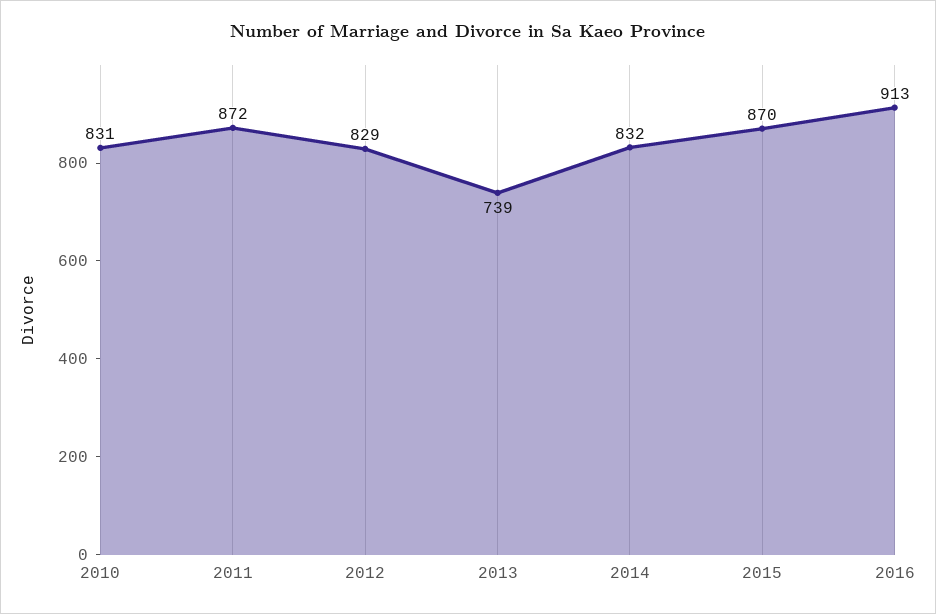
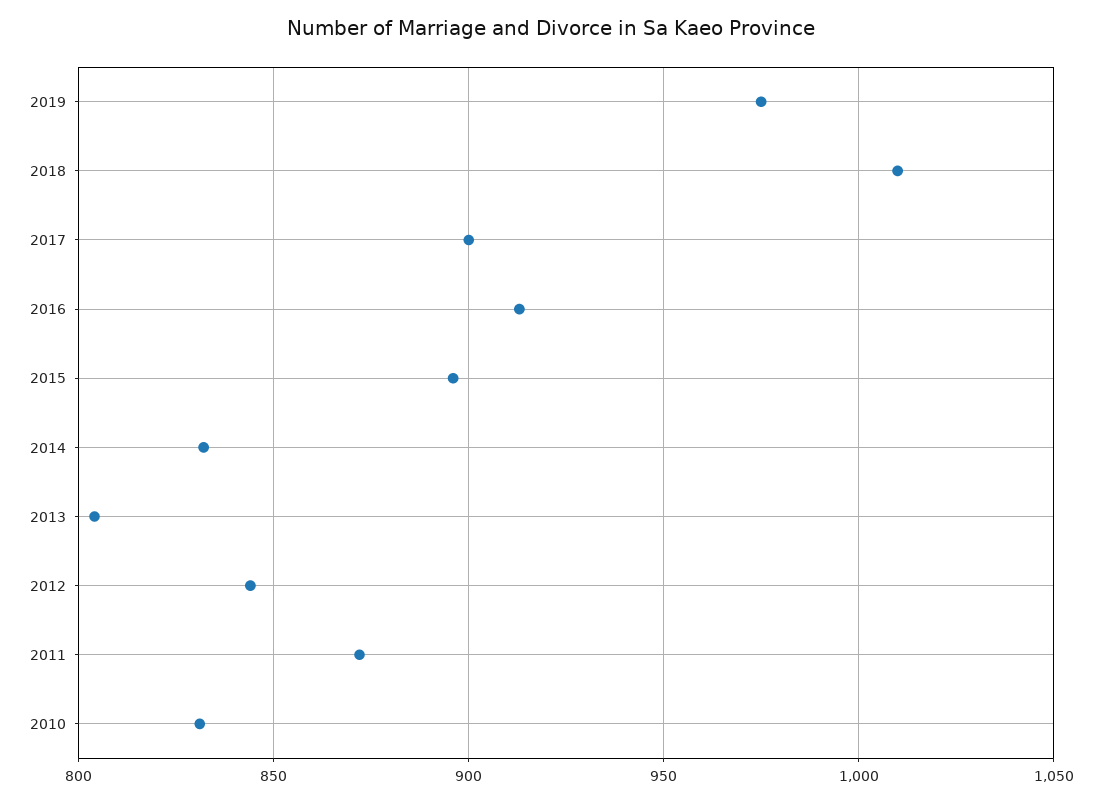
2012: 829 -> 845
2013: 739 -> 805
2015: 870 -> 895
2019: none -> 975
2018: none -> 1010
2017: none -> 900

